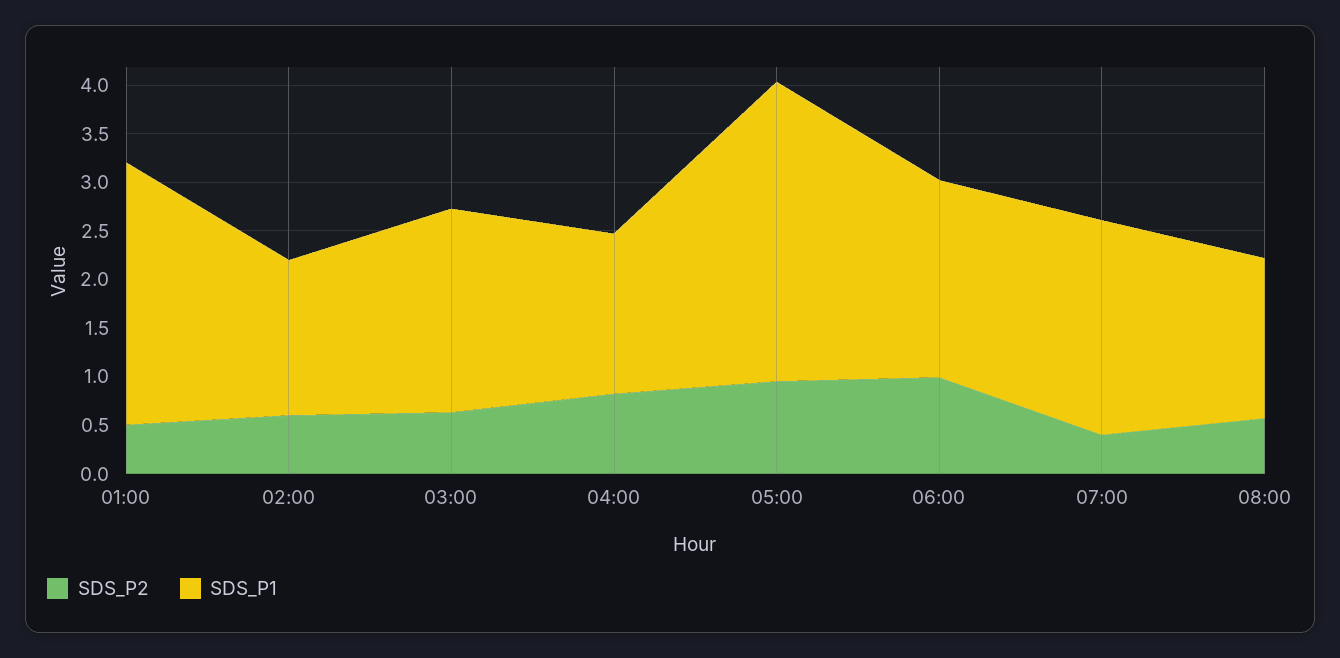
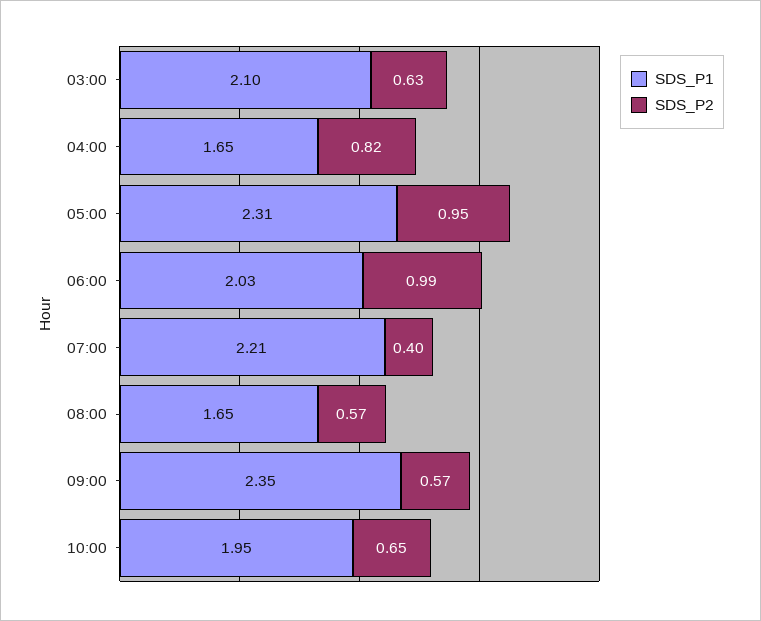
SDS_P2, 01:00: 0.5 -> none
SDS_P1, 01:00: 2.7 -> none
SDS_P2, 02:00: 0.6 -> none
SDS_P1, 02:00: 1.6 -> none
SDS_P1, 05:00: 3.1 -> 2.31
SDS_P1, 09:00: none -> 2.35
SDS_P2, 09:00: none -> 0.57
SDS_P1, 10:00: none -> 1.95
SDS_P2, 10:00: none -> 0.65

